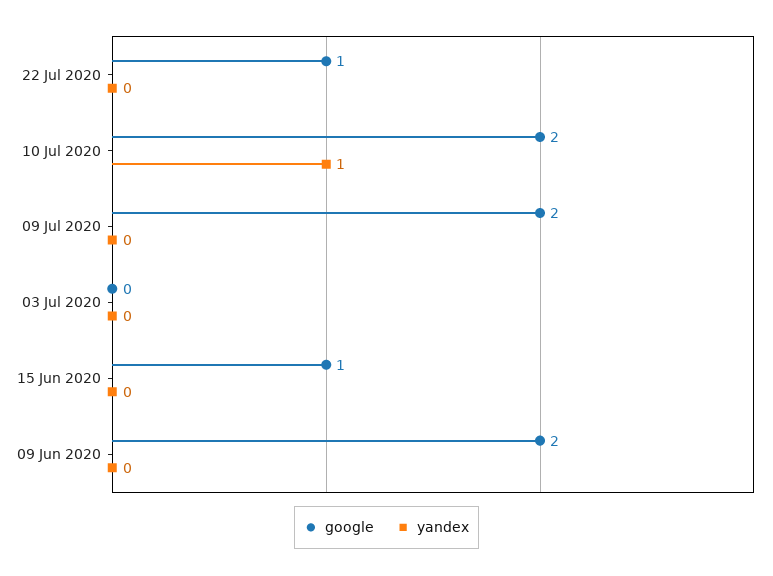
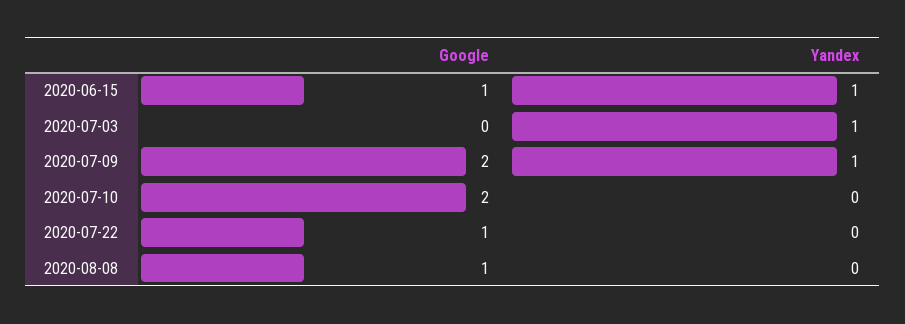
yandex, 10 Jul 2020: 1 -> 0
yandex, 09 Jul 2020: 0 -> 1
yandex, 03 Jul 2020: 0 -> 1
yandex, 15 Jun 2020: 0 -> 1
google, 09 Jun 2020: 2 -> none
yandex, 09 Jun 2020: 0 -> none
google, 2020-08-08: none -> 1
yandex, 2020-08-08: none -> 0

